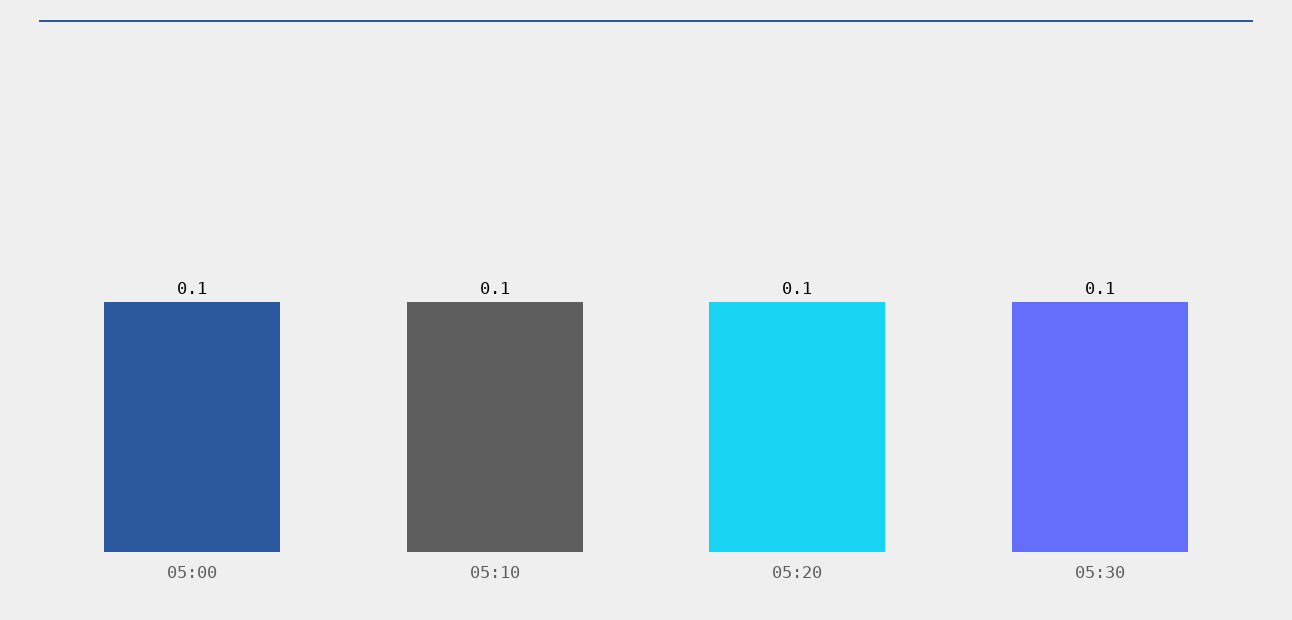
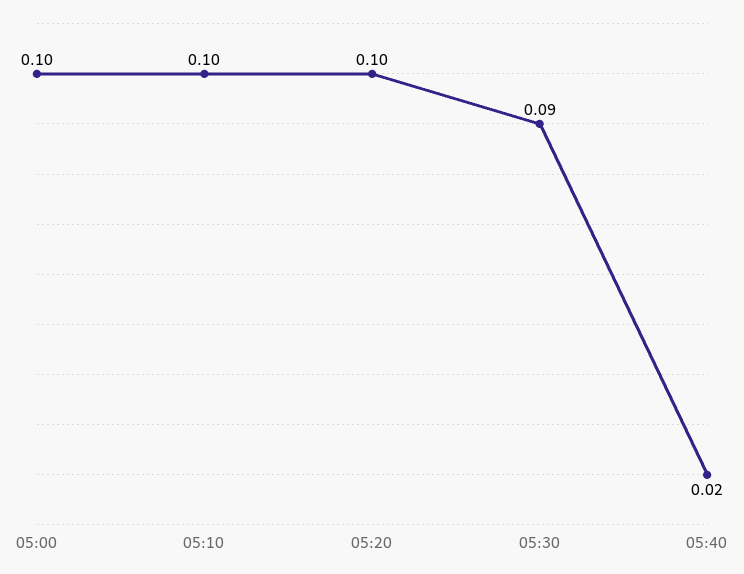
05:30: 0.1 -> 0.09
05:40: none -> 0.02

